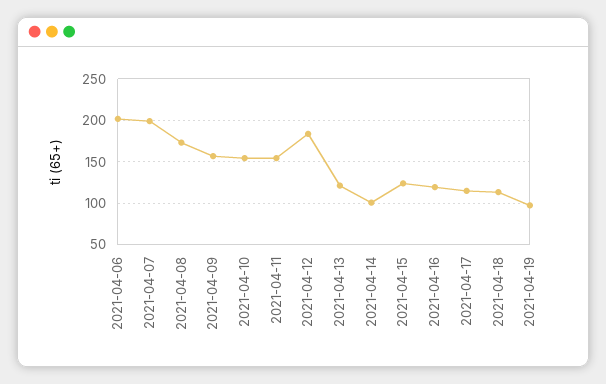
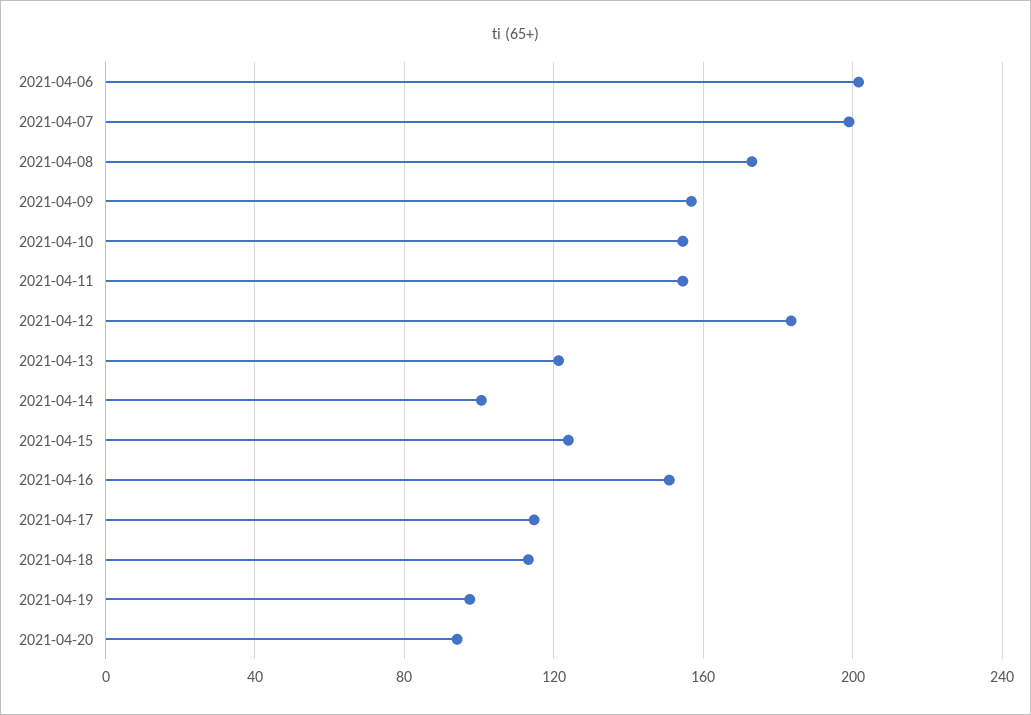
2021-04-16: 120 -> 150
2021-04-20: none -> 95

